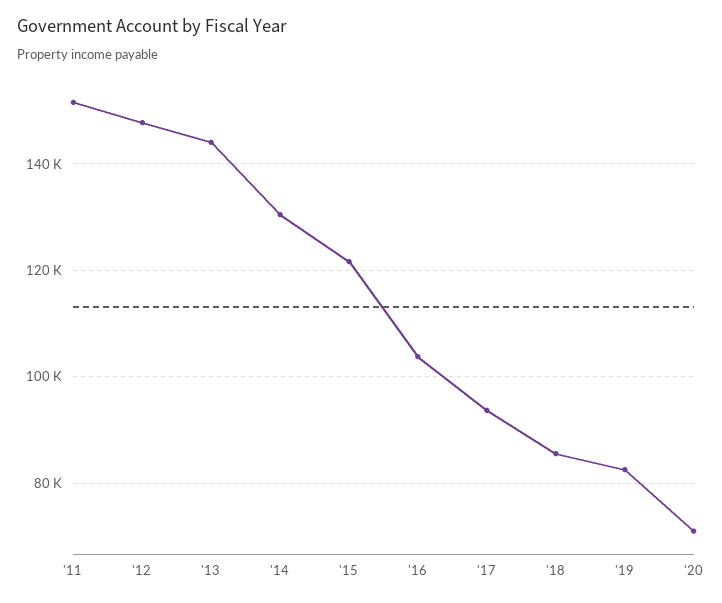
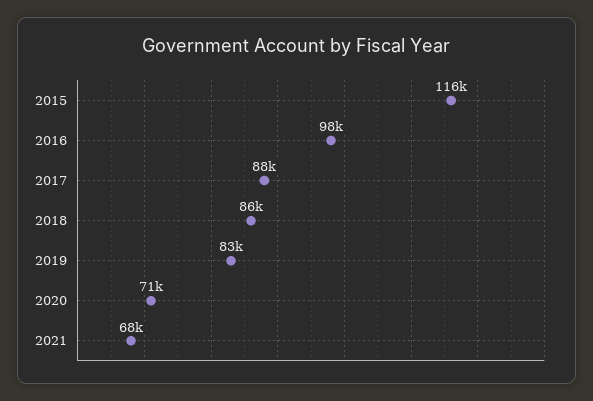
'11: 152000 -> none
'12: 148000 -> none
'13: 144000 -> none
'14: 130000 -> none
'15: 122000 -> 116000
'16: 104000 -> 98000
'17: 94000 -> 88000
2021: none -> 68000

